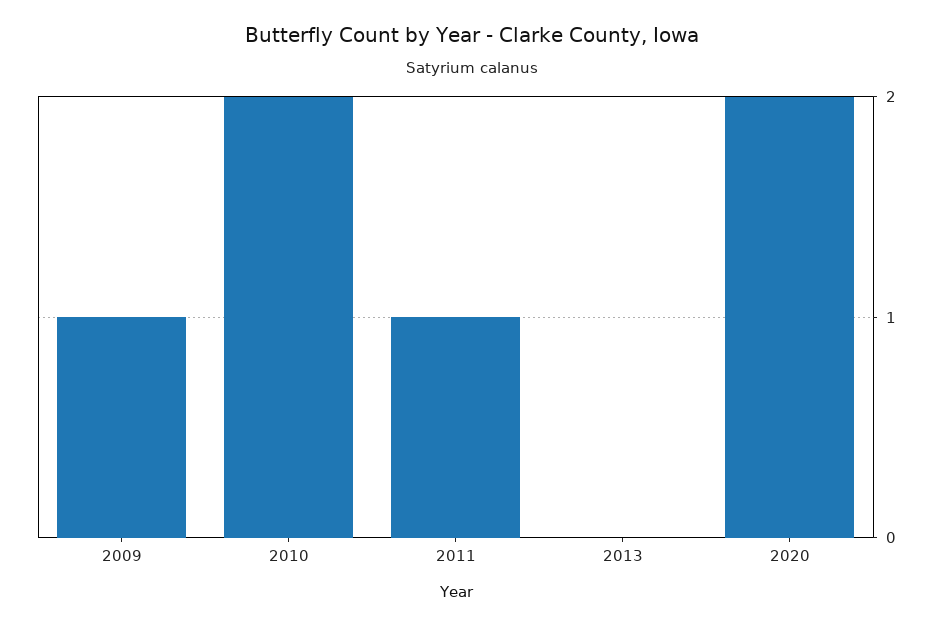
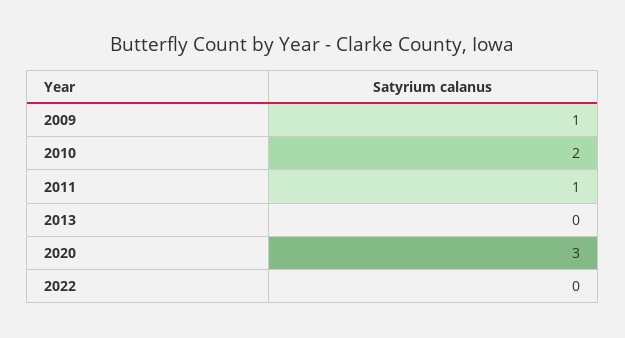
2020: 2 -> 3
2022: none -> 0

